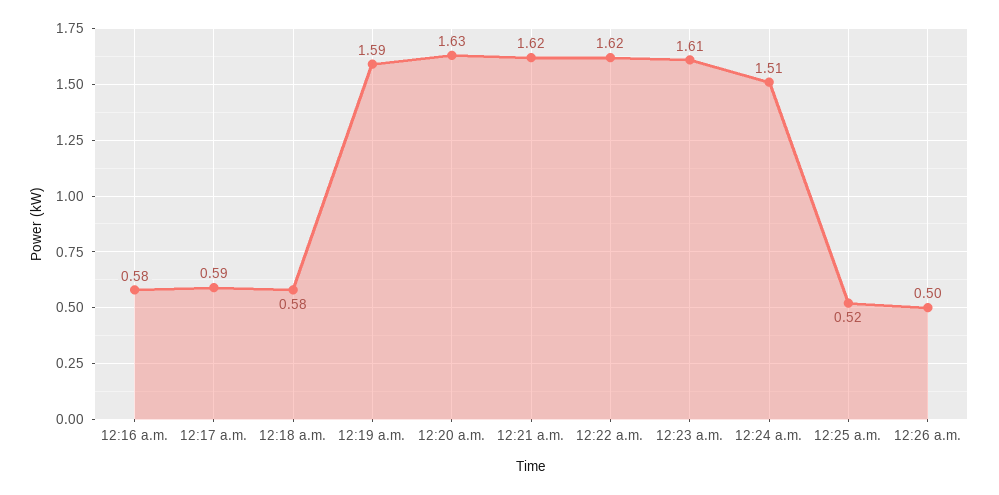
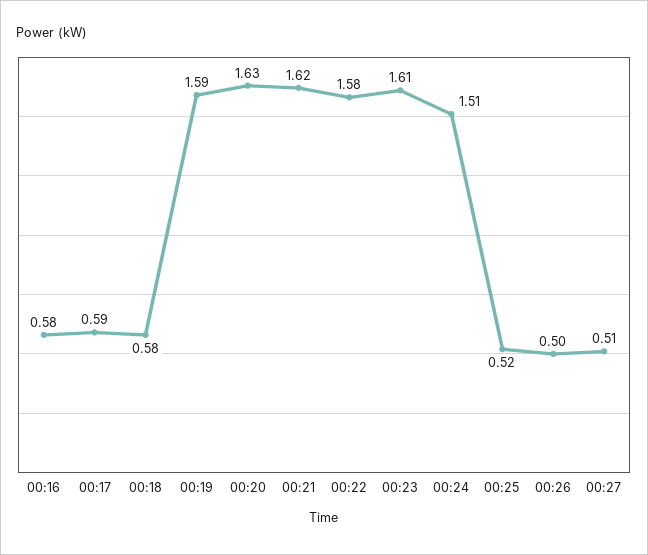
12:22 a.m.: 1.62 -> 1.58
00:27: none -> 0.51

